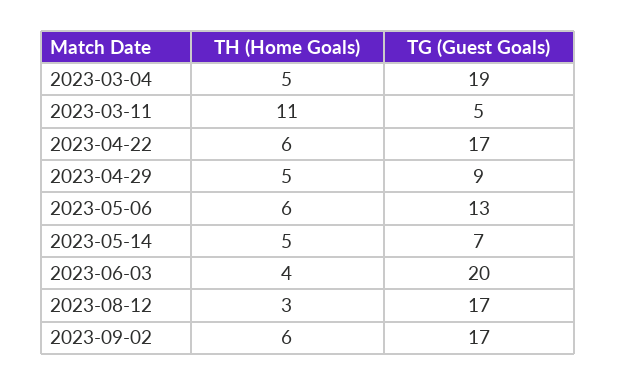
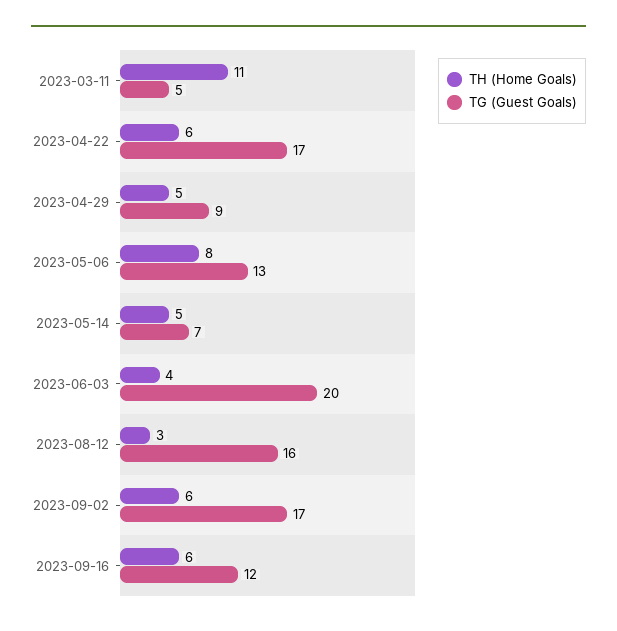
TH (Home Goals), 2023-03-04: 5 -> none
TG (Guest Goals), 2023-03-04: 19 -> none
TH (Home Goals), 2023-05-06: 6 -> 8
TG (Guest Goals), 2023-08-12: 17 -> 16
TH (Home Goals), 2023-09-16: none -> 6
TG (Guest Goals), 2023-09-16: none -> 12

